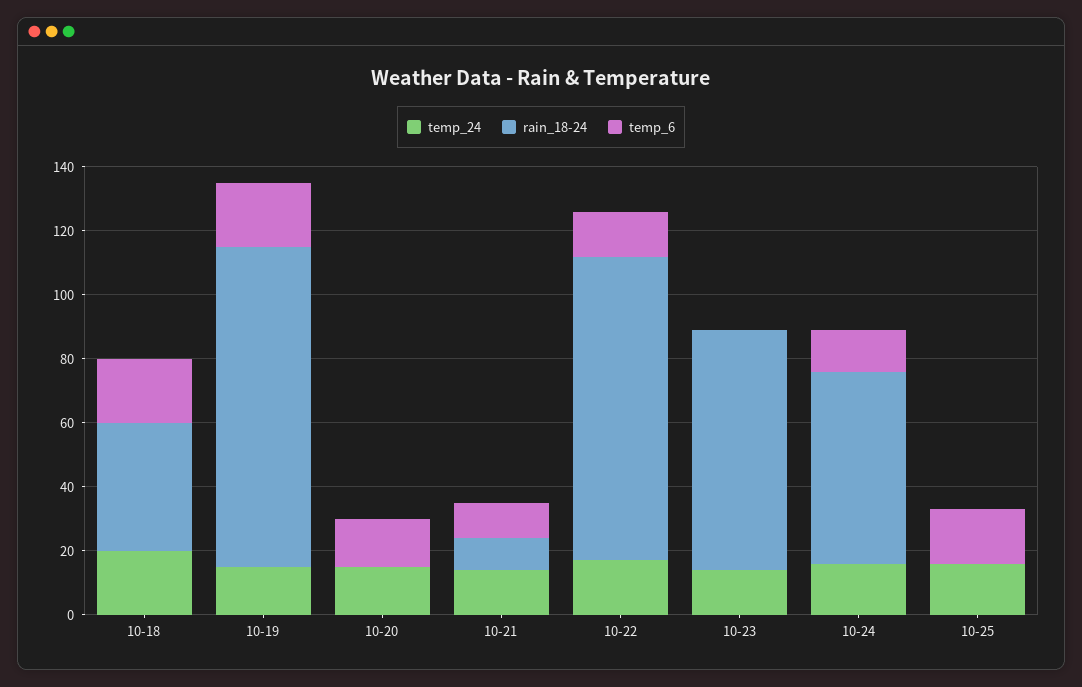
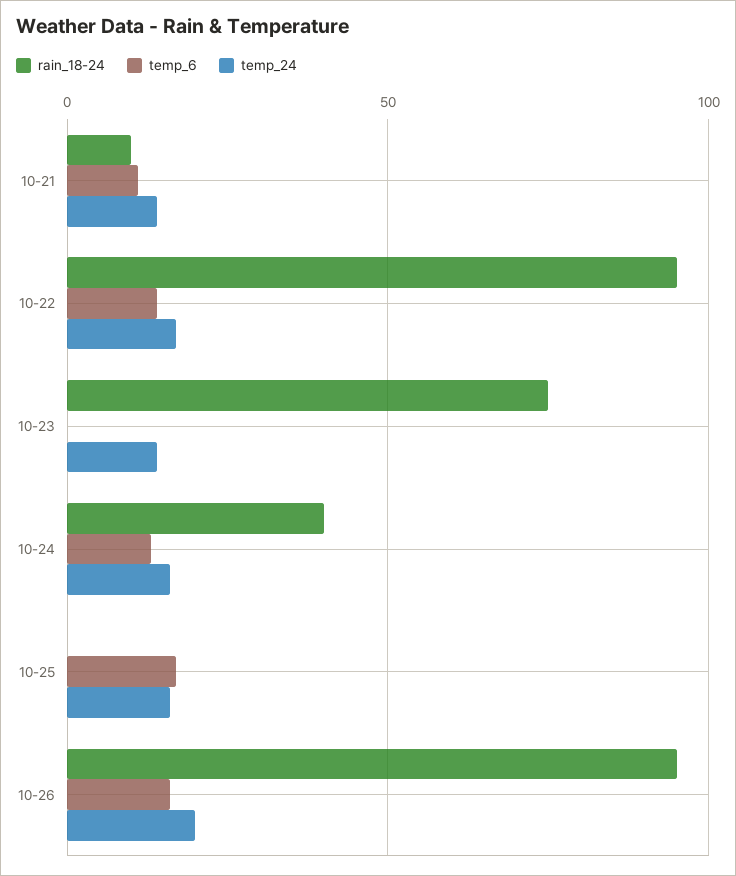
temp_24, 10-18: 20 -> none
rain_18-24, 10-18: 40 -> none
temp_6, 10-18: 20 -> none
temp_24, 10-19: 15 -> none
rain_18-24, 10-19: 100 -> none
temp_6, 10-19: 20 -> none
temp_24, 10-20: 15 -> none
rain_18-24, 10-20: 0 -> none
temp_6, 10-20: 15 -> none
rain_18-24, 10-24: 60 -> 40
rain_18-24, 10-26: none -> 95
temp_6, 10-26: none -> 15
temp_24, 10-26: none -> 20

